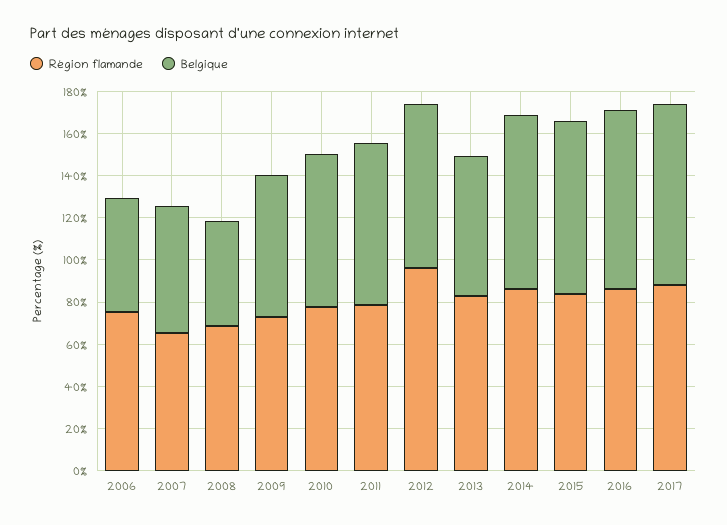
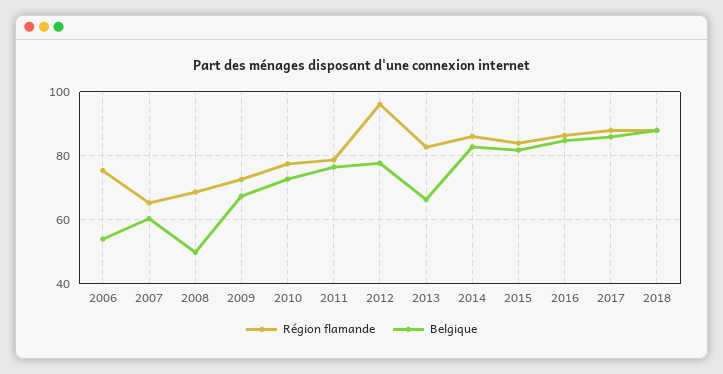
Région flamande, 2018: none -> 88
Belgique, 2018: none -> 88

